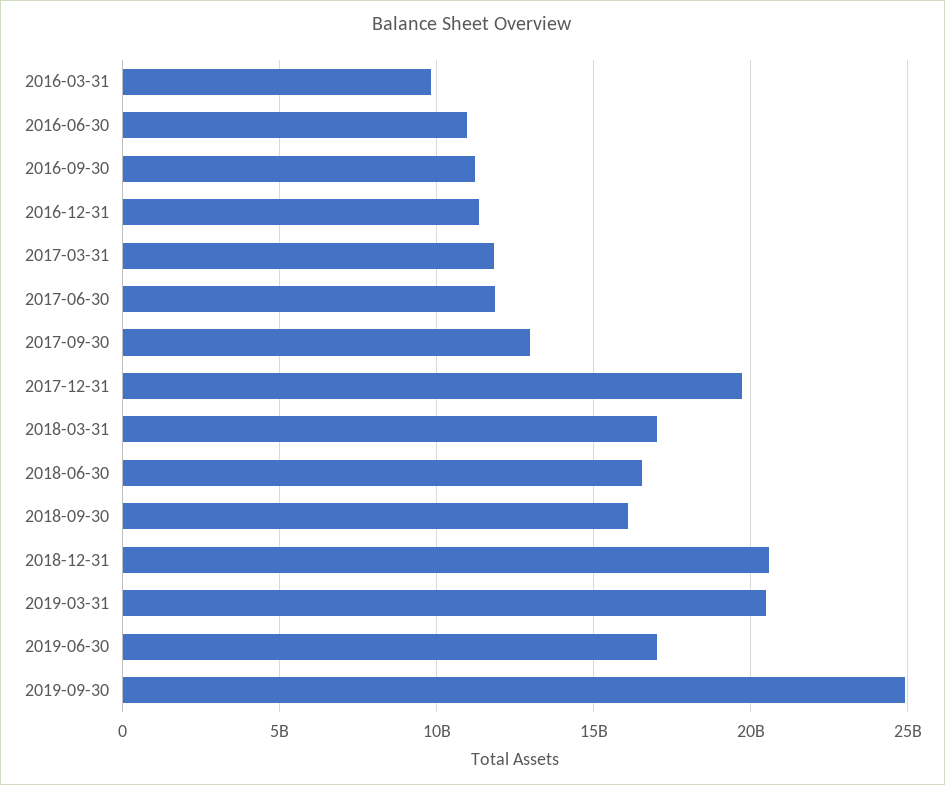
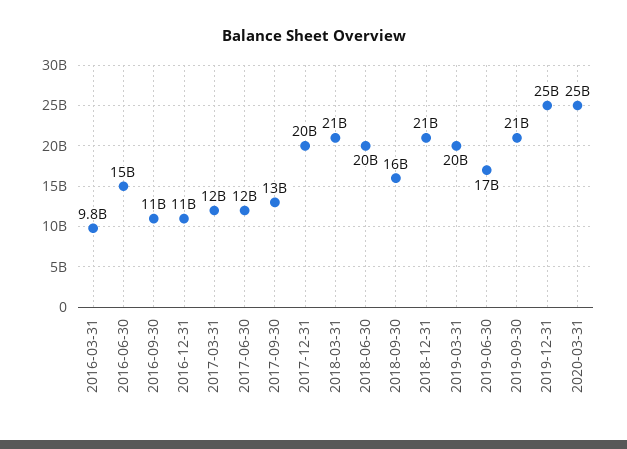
2016-06-30: 11000000000 -> 15000000000
2018-03-31: 17000000000 -> 21000000000
2018-06-30: 16500000000 -> 20000000000
2019-09-30: 25000000000 -> 21000000000
2019-12-31: none -> 25000000000
2020-03-31: none -> 25000000000

